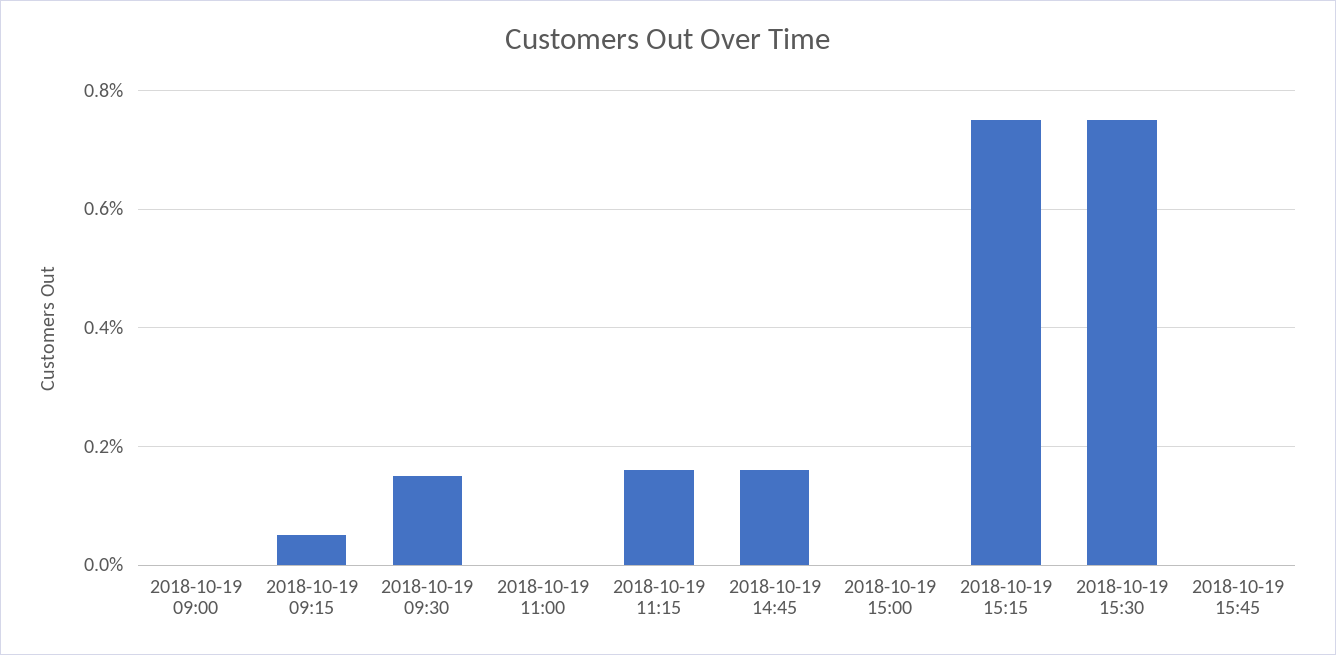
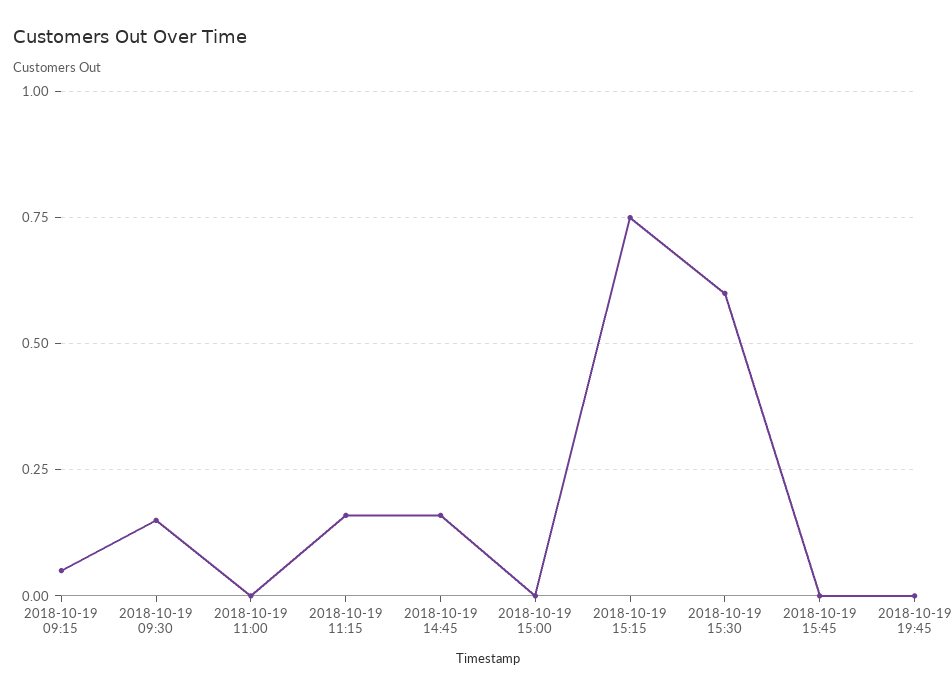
2018-10-19 09:00: 0 -> none
2018-10-19 15:30: 0.75 -> 0.6
2018-10-19 19:45: none -> 0

